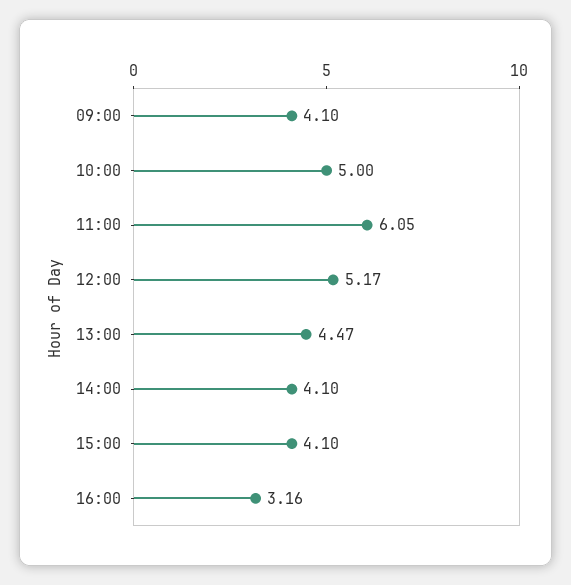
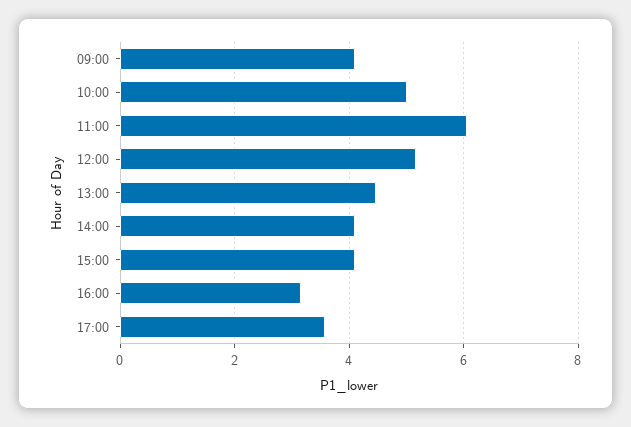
17:00: none -> 3.6

